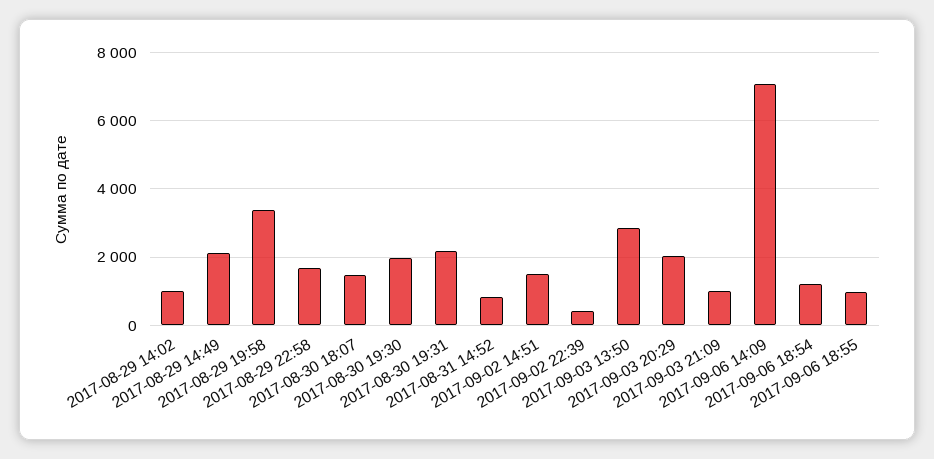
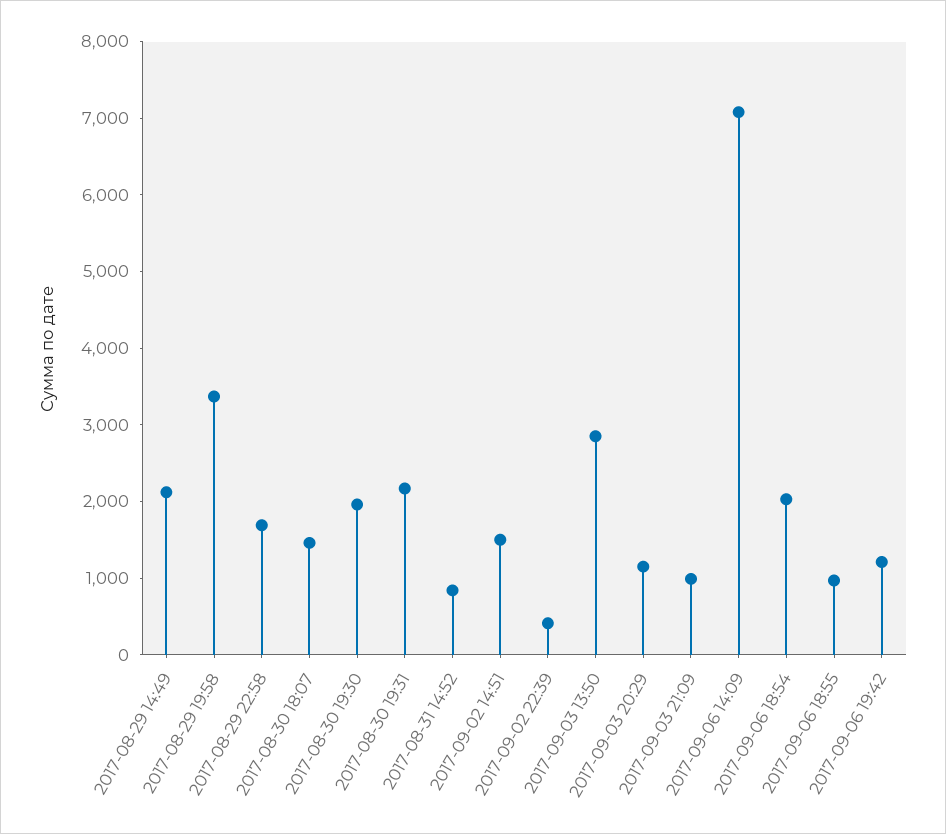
2017-08-29 14:02: 1000 -> none
2017-09-03 20:29: 2000 -> 1200
2017-09-06 18:54: 1200 -> 2000
2017-09-06 19:42: none -> 1200

